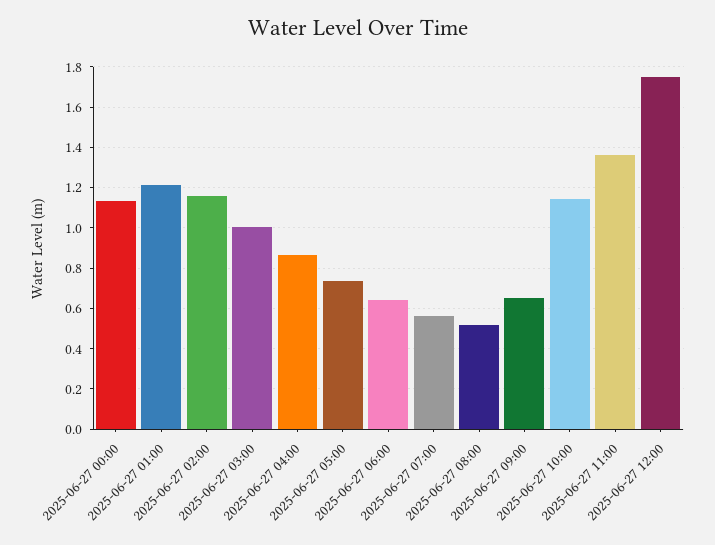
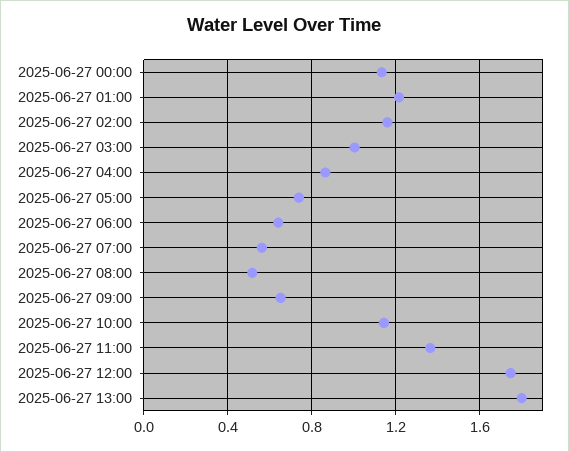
2025-06-27 13:00: none -> 1.8

